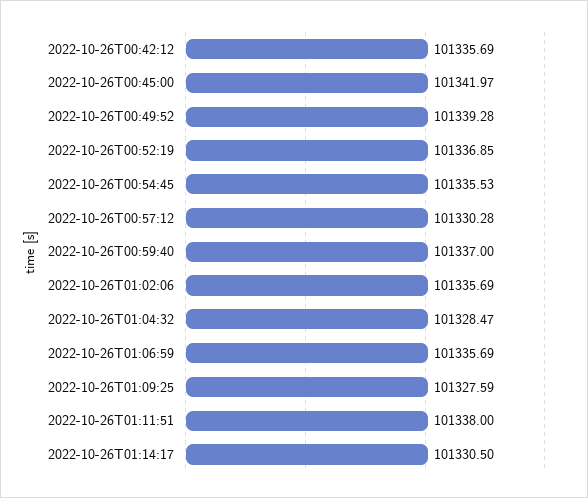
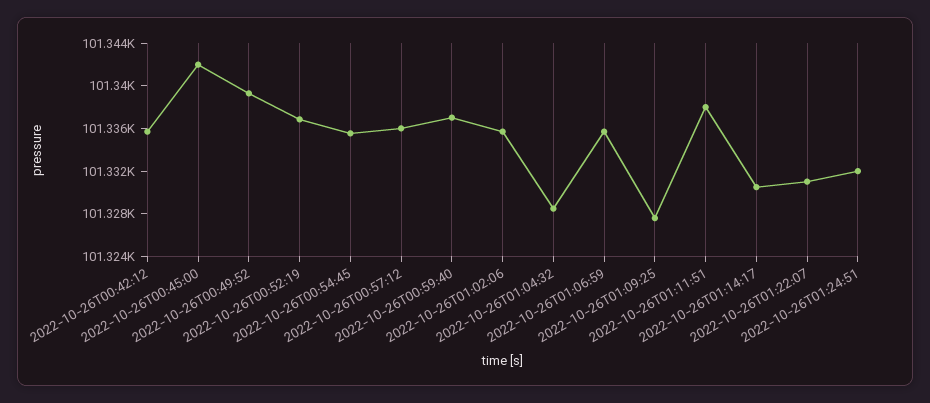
2022-10-26T00:57:12: 101330.28 -> 101336
2022-10-26T01:22:07: none -> 101331
2022-10-26T01:24:51: none -> 101332

